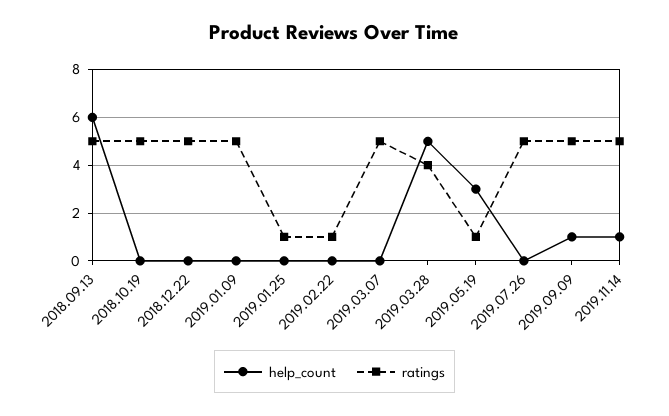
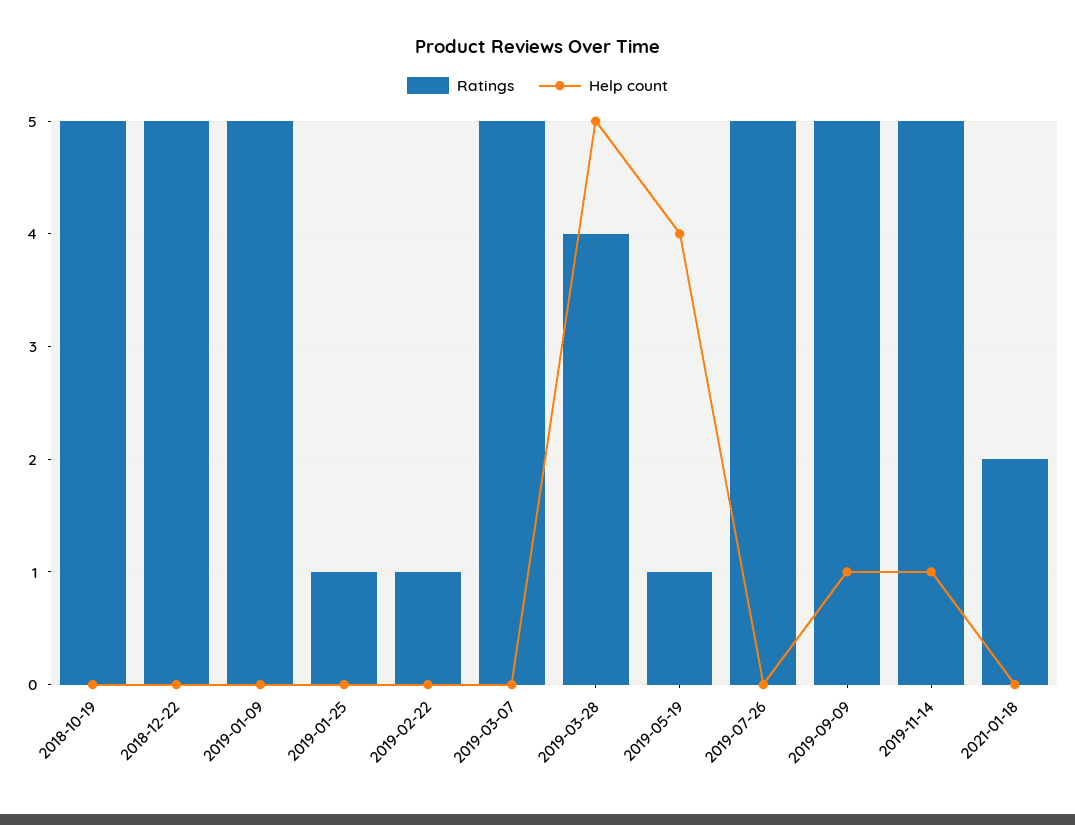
help_count, 2018.09.13: 6 -> none
ratings, 2018.09.13: 5 -> none
help_count, 2019.05.19: 3 -> 4
ratings, 2021-01-18: none -> 2
help_count, 2021-01-18: none -> 0

